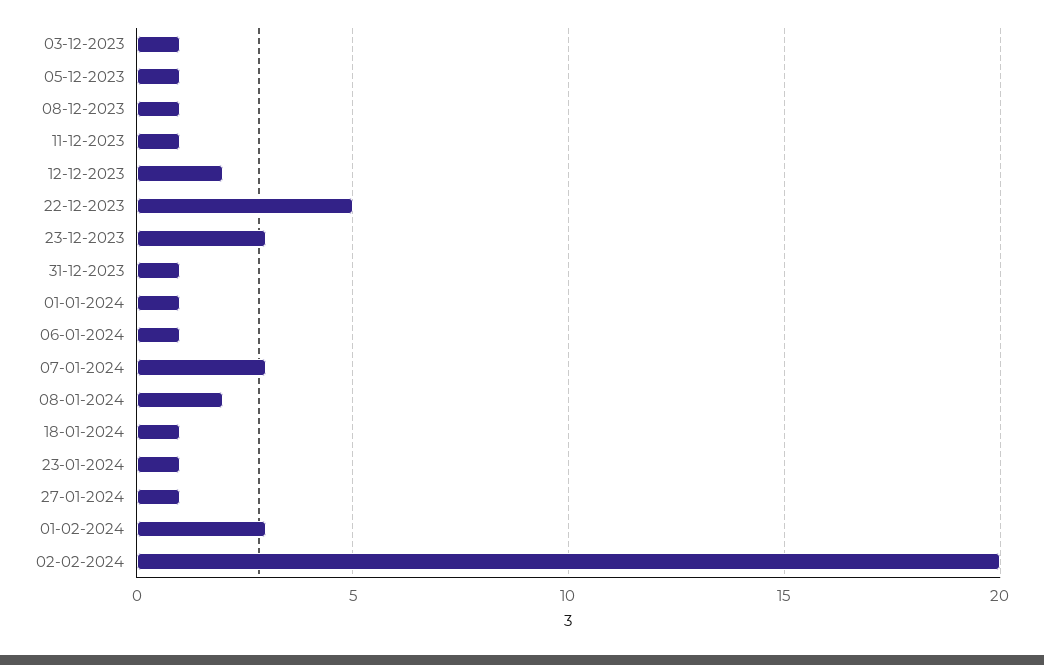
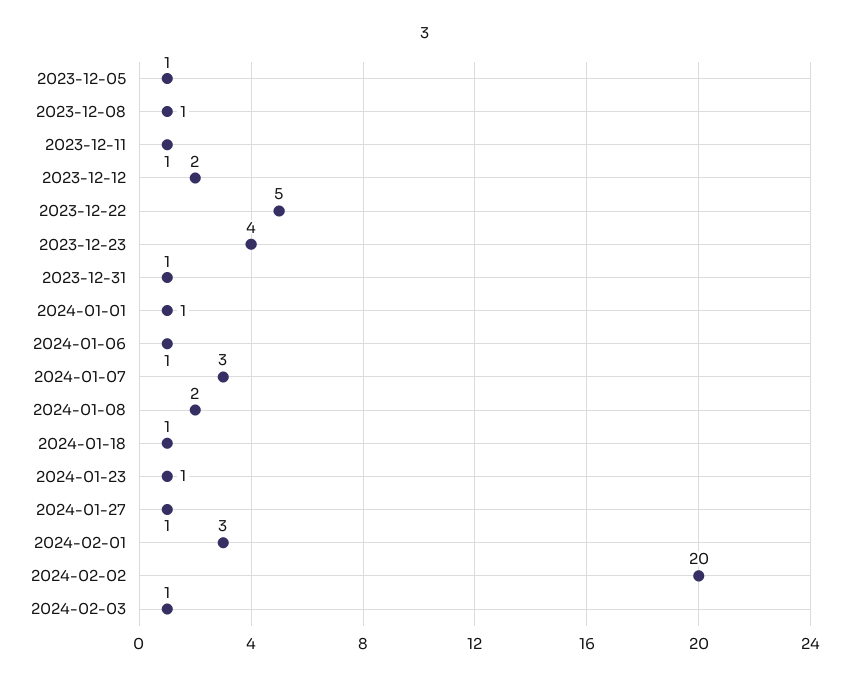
03-12-2023: 1 -> none
23-12-2023: 3 -> 4
2024-02-03: none -> 1

